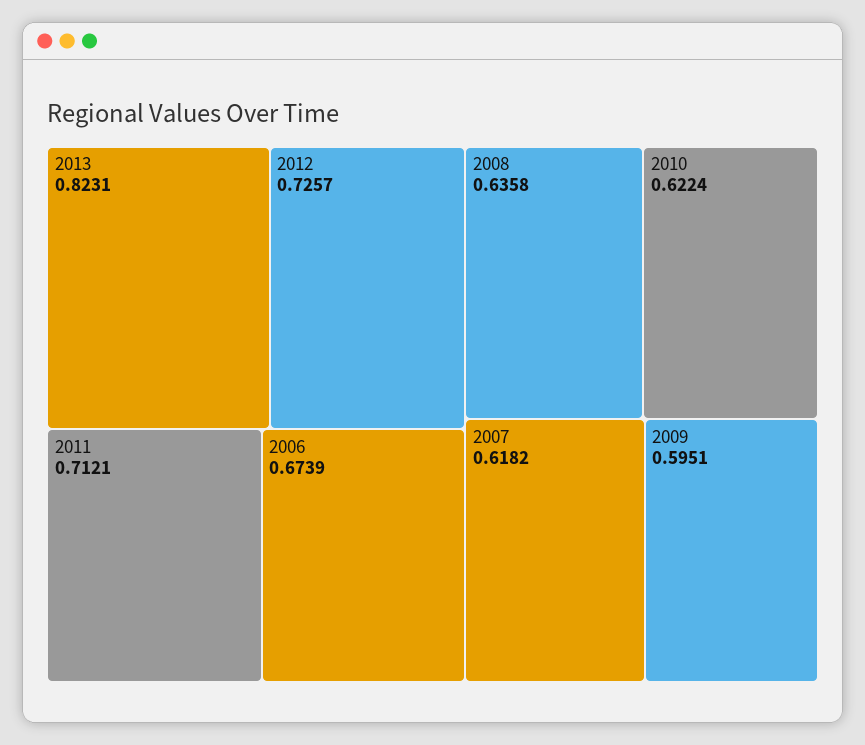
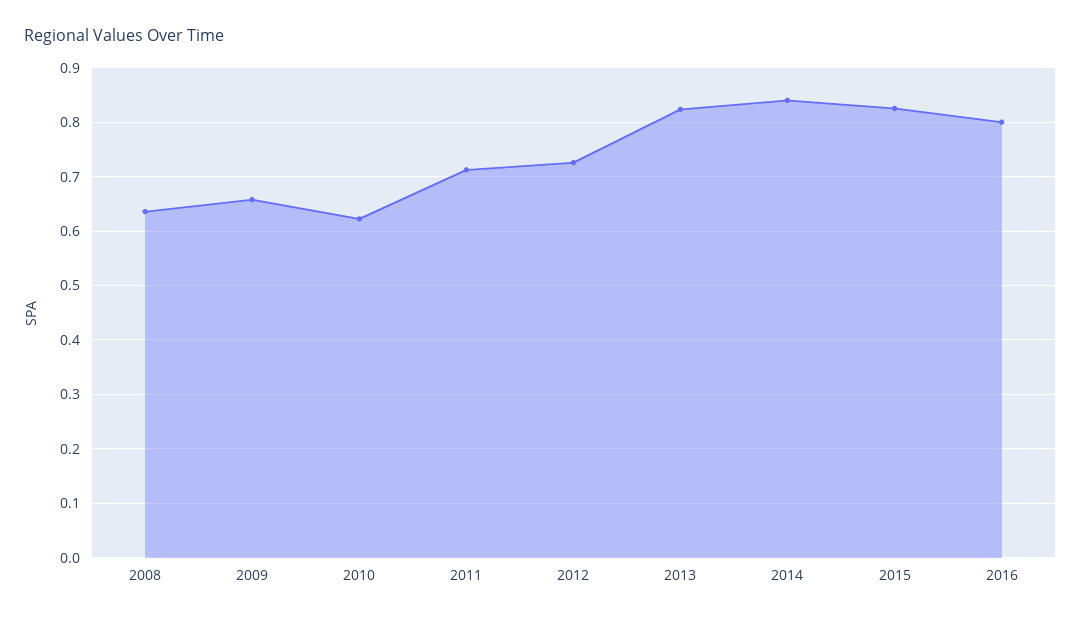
2006: 0.6739 -> none
2007: 0.6182 -> none
2009: 0.5951 -> 0.66
2014: none -> 0.84
2015: none -> 0.82
2016: none -> 0.8

